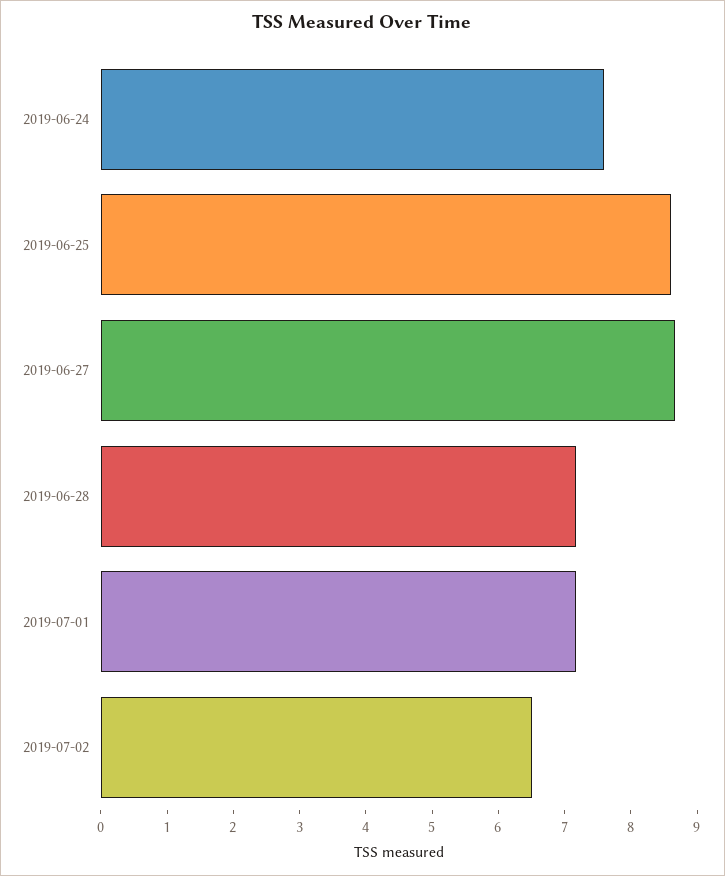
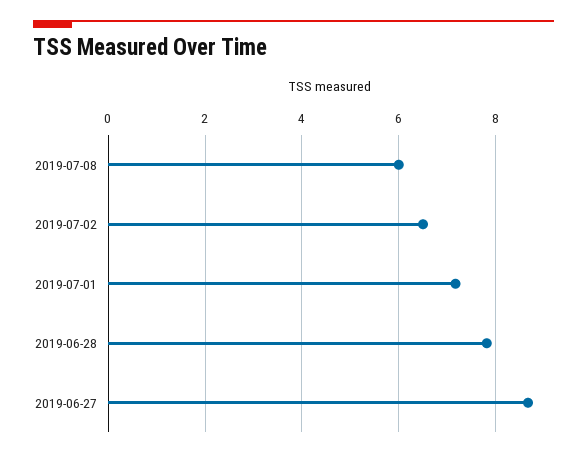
2019-06-24: 7.6 -> none
2019-06-25: 8.6 -> none
2019-06-28: 7.2 -> 7.8
2019-07-08: none -> 6

